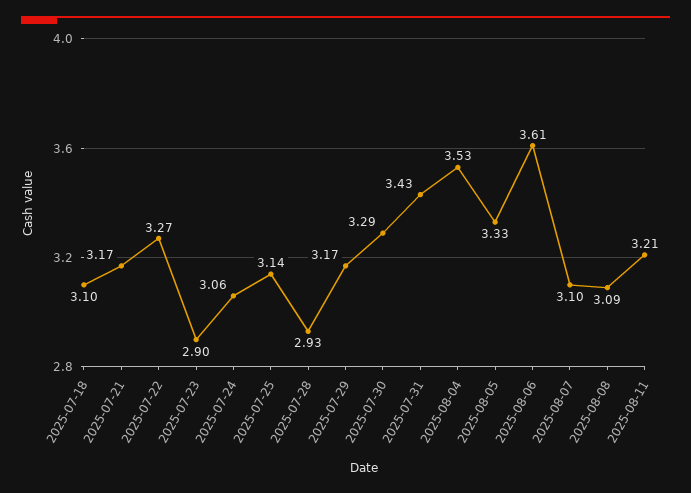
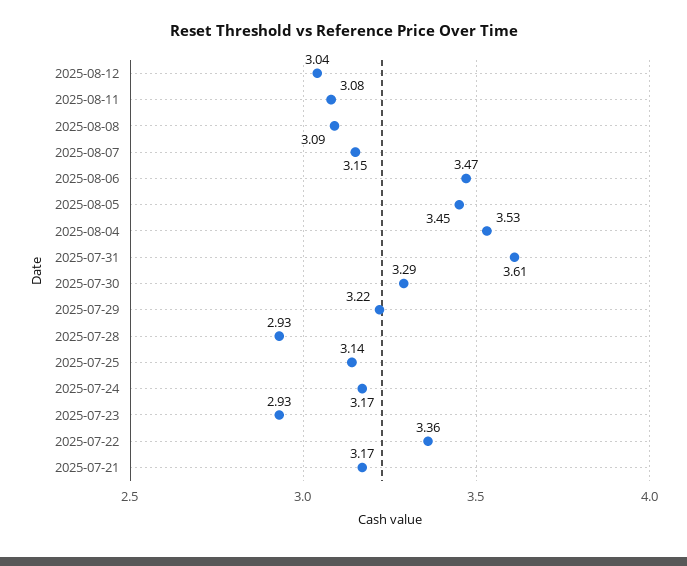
2025-07-18: 3.1 -> none
2025-07-22: 3.27 -> 3.36
2025-07-23: 2.9 -> 2.93
2025-07-24: 3.06 -> 3.17
2025-07-29: 3.17 -> 3.22
2025-07-31: 3.43 -> 3.61
2025-08-05: 3.33 -> 3.45
2025-08-06: 3.61 -> 3.47
2025-08-07: 3.1 -> 3.15
2025-08-11: 3.21 -> 3.08
2025-08-12: none -> 3.04

